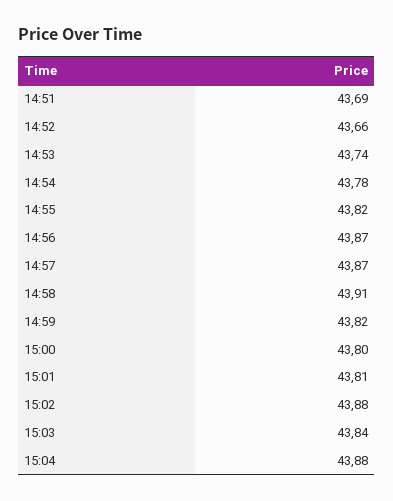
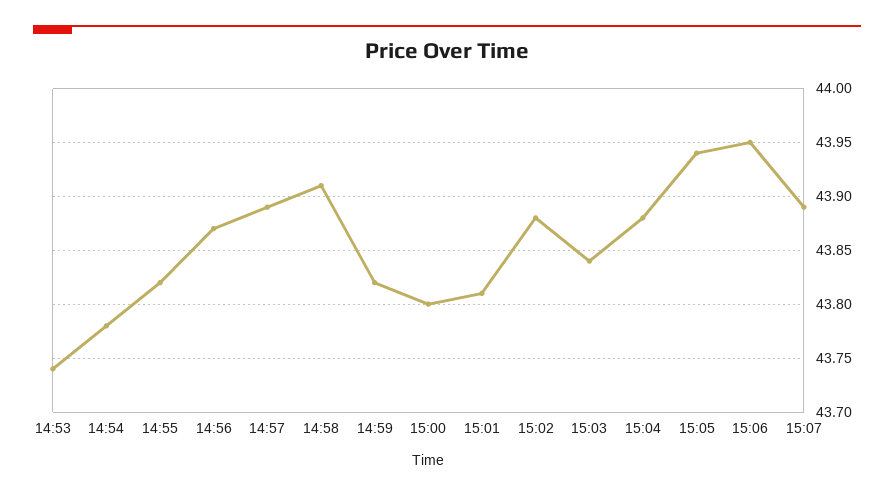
14:51: 43.69 -> none
14:52: 43.66 -> none
14:57: 43.87 -> 43.89
15:05: none -> 43.94
15:06: none -> 43.95
15:07: none -> 43.89

